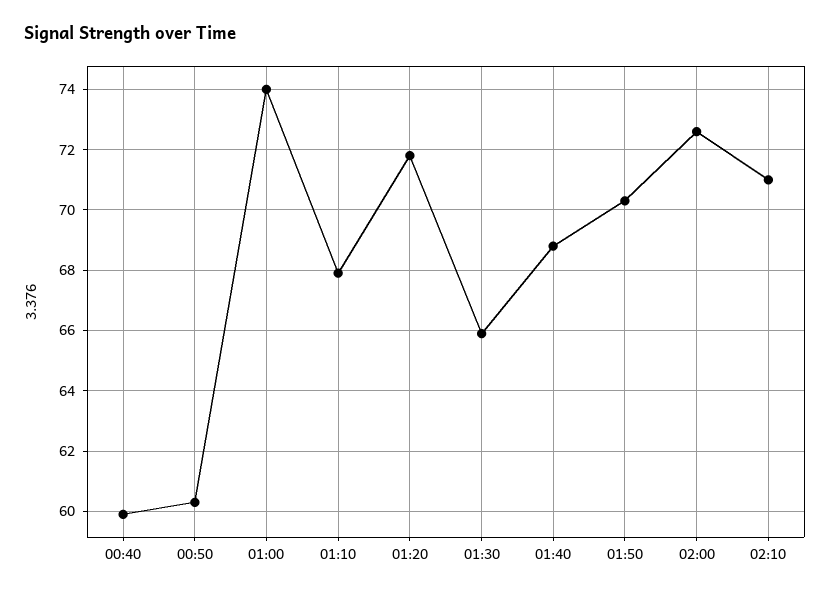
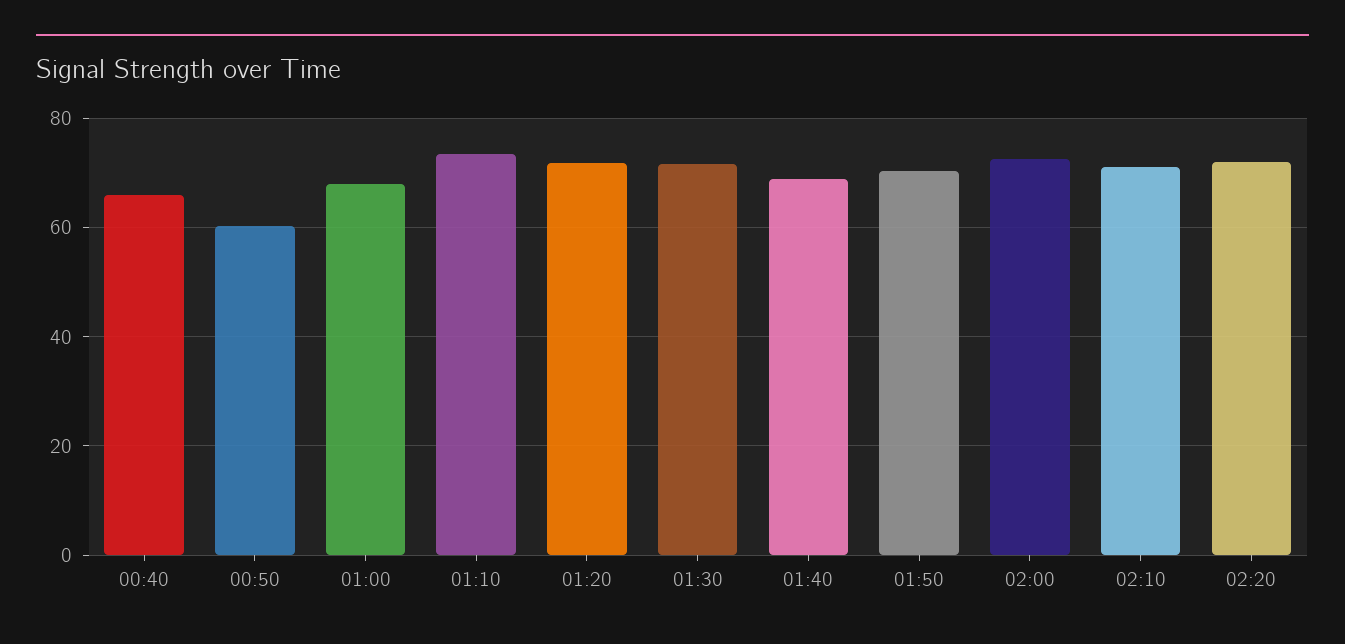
00:40: 60 -> 66
01:00: 74 -> 68
01:10: 68 -> 74
01:30: 66 -> 72
02:20: none -> 72

